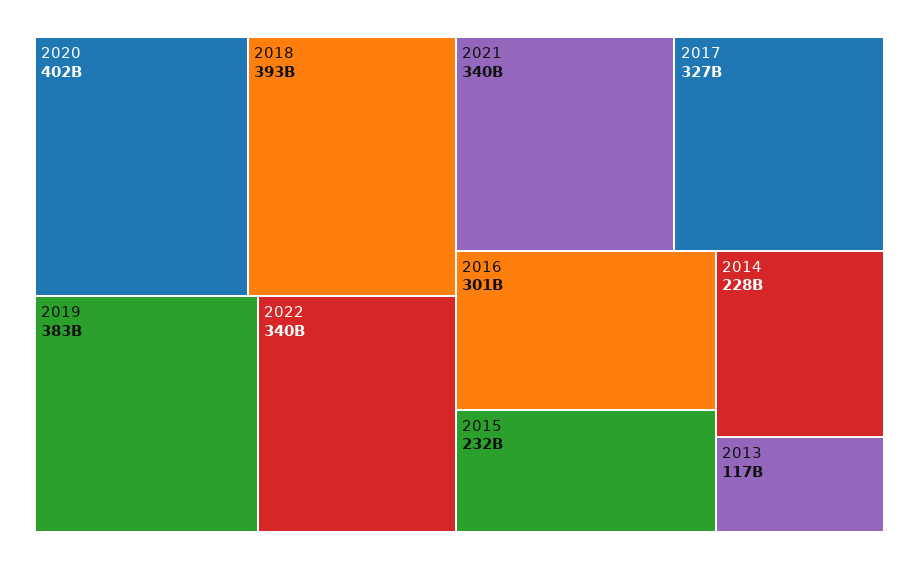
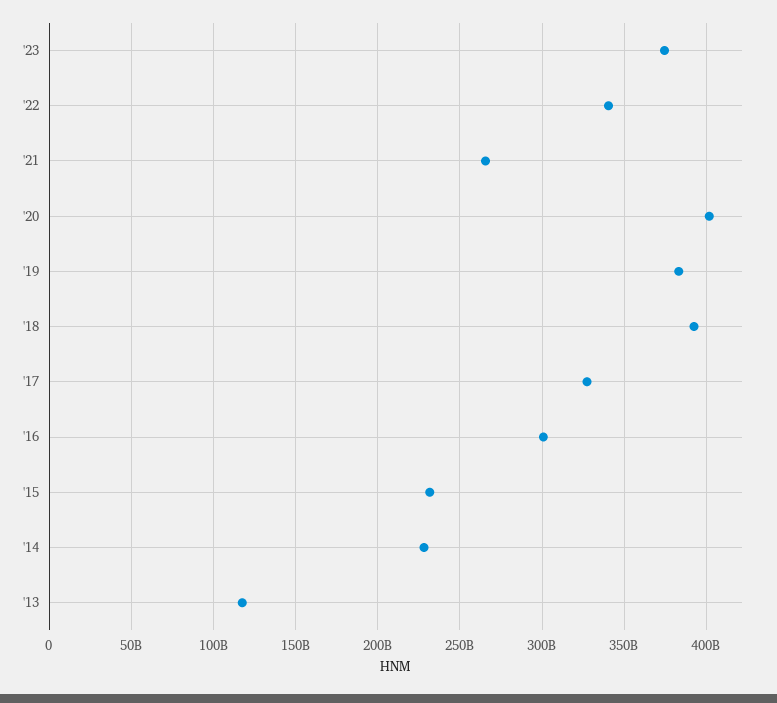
2021: 340000000000 -> 265000000000
'23: none -> 375000000000

